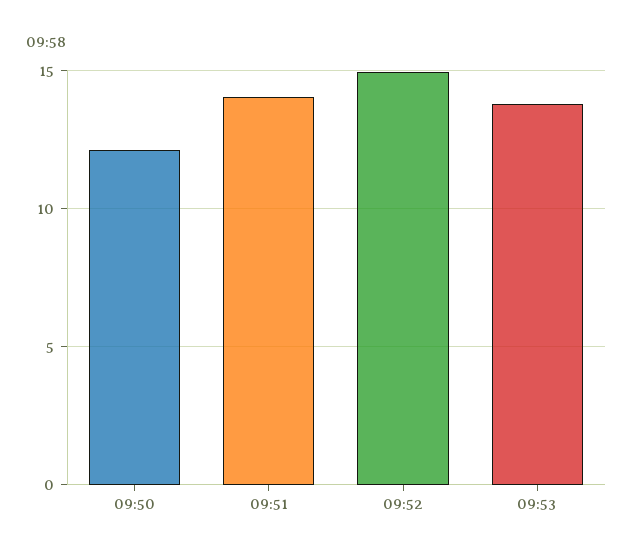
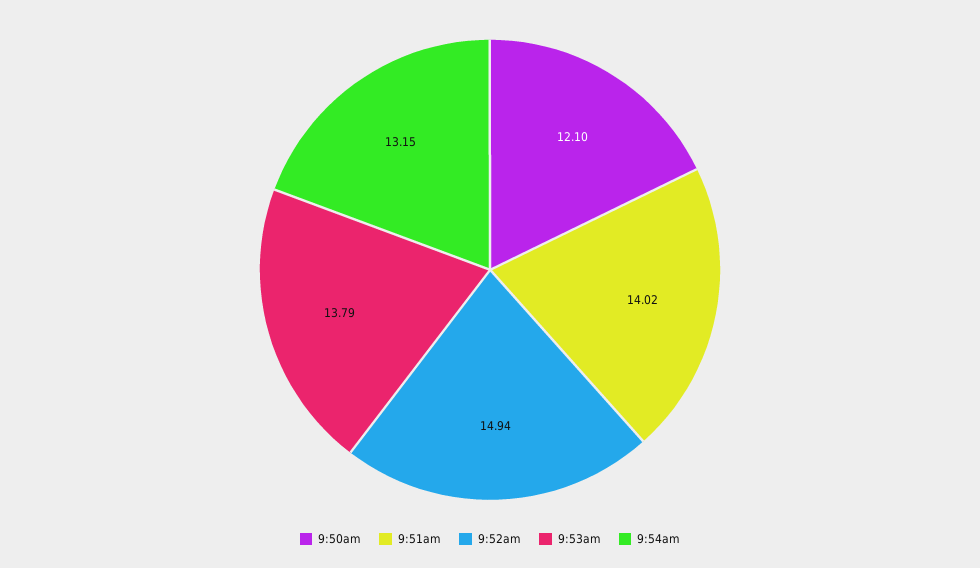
9:54am: none -> 13.15

